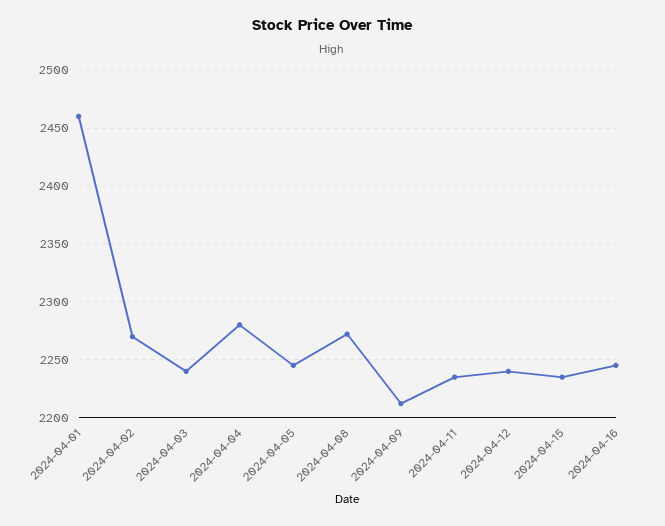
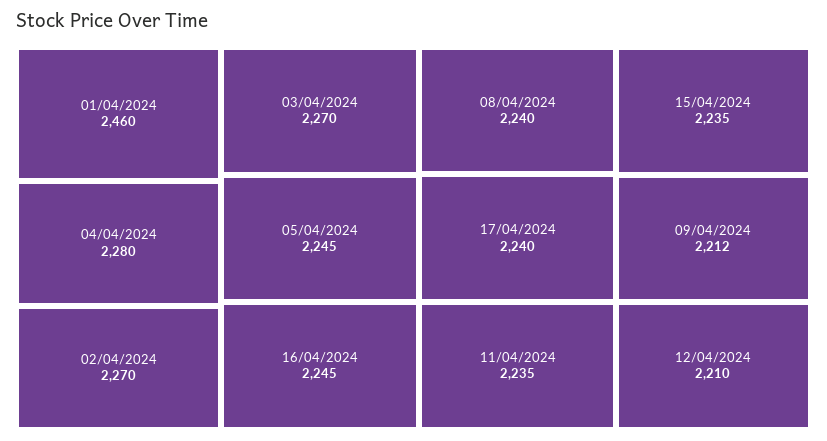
2024-04-03: 2240 -> 2270
2024-04-08: 2270 -> 2240
2024-04-12: 2240 -> 2210
17/04/2024: none -> 2240

